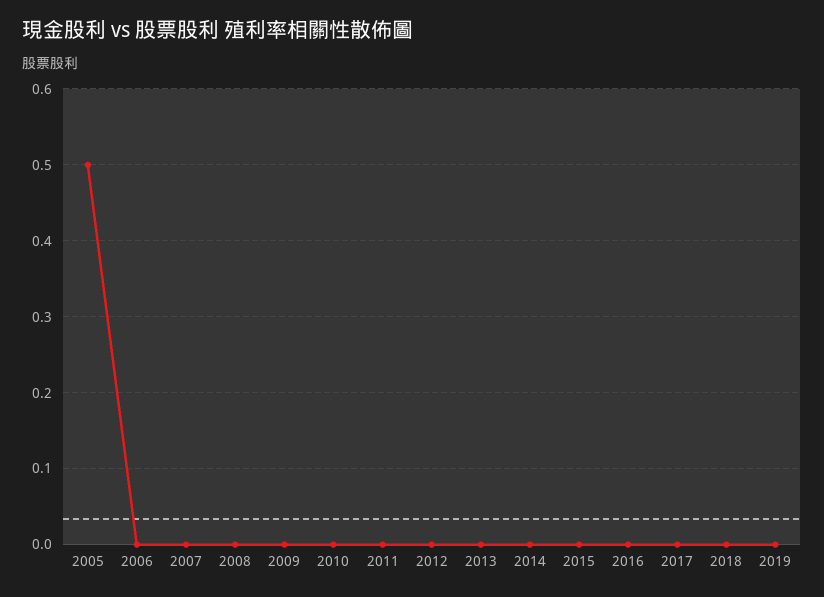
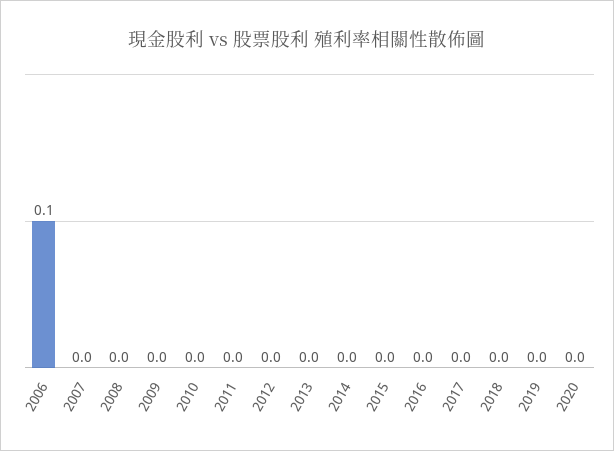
2005: 0.5 -> none
2006: 0 -> 0.1
2020: none -> 0

